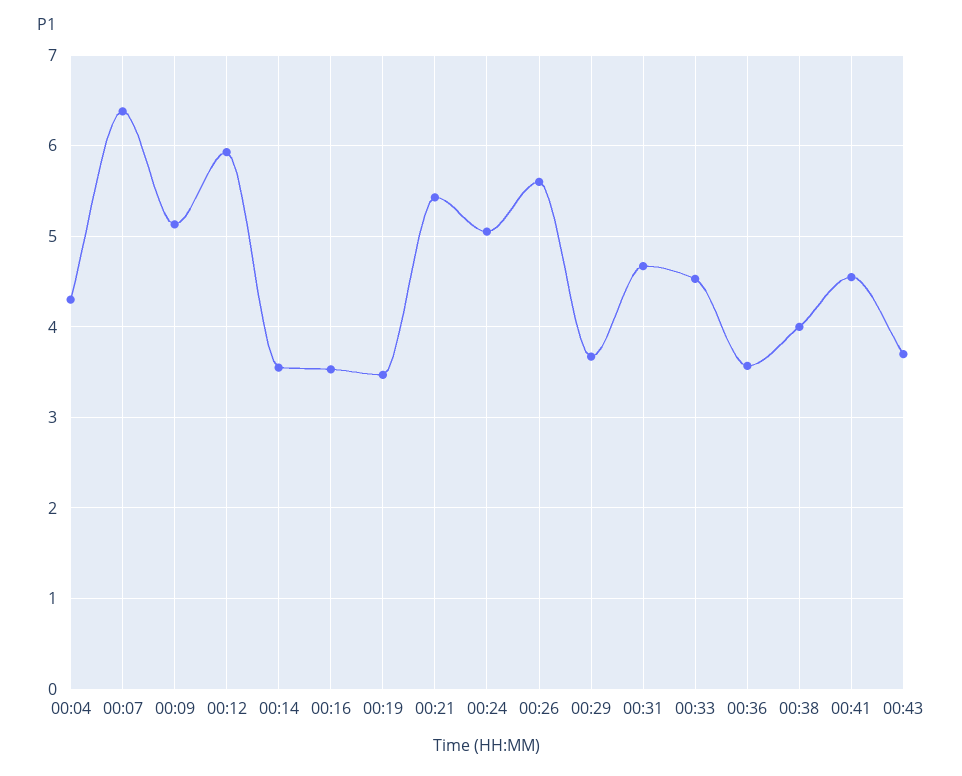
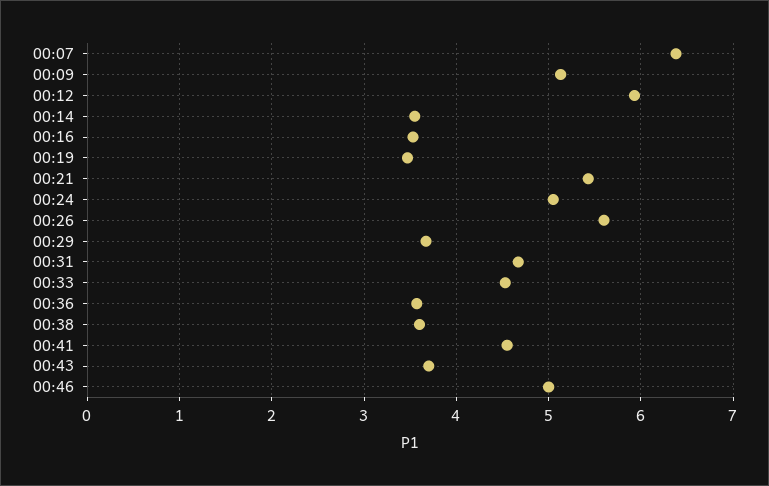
00:04: 4.3 -> none
00:38: 4 -> 3.6
00:46: none -> 5

